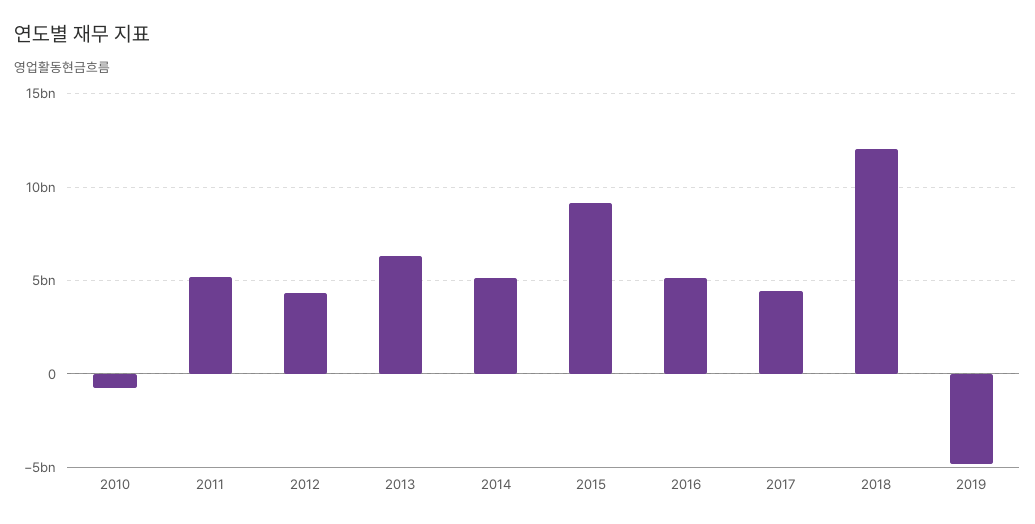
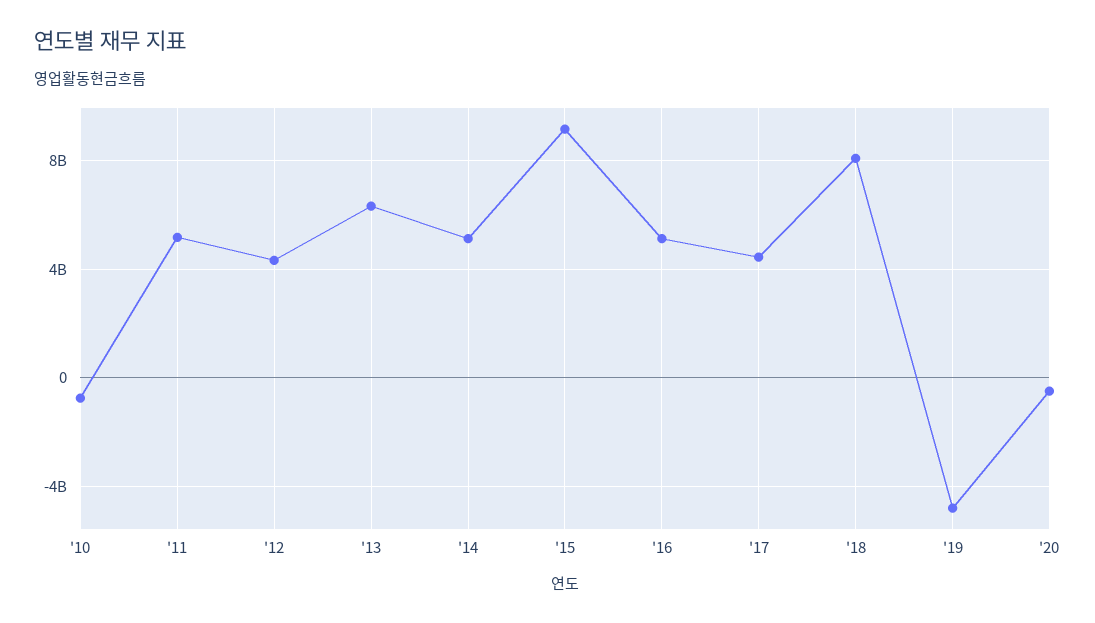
2018: 12000000000 -> 8000000000
'20: none -> -500000000

